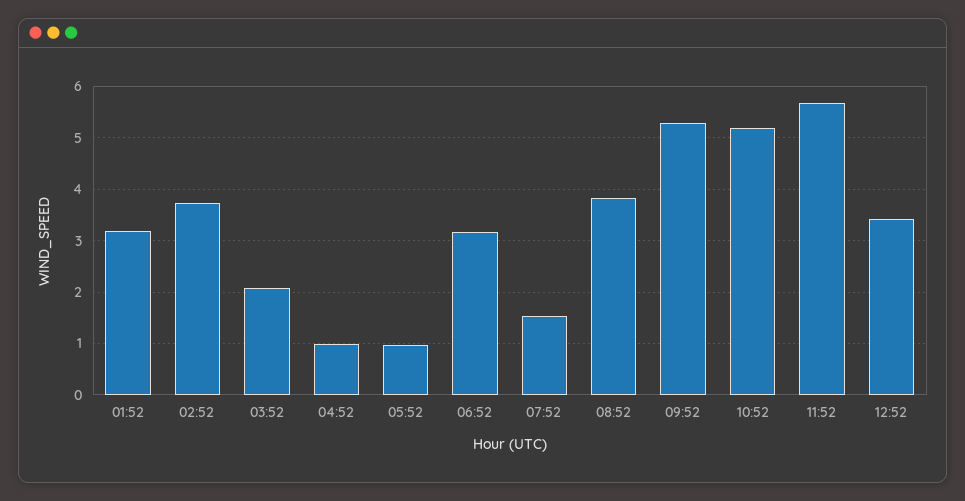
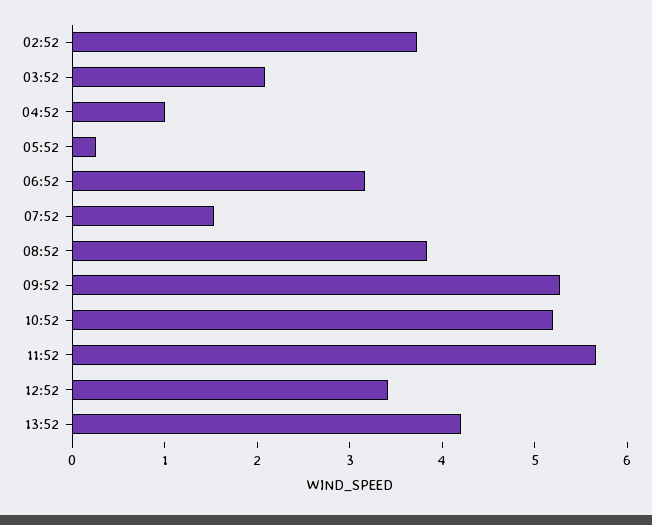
01:52: 3.2 -> none
05:52: 1 -> 0.2
13:52: none -> 4.2

